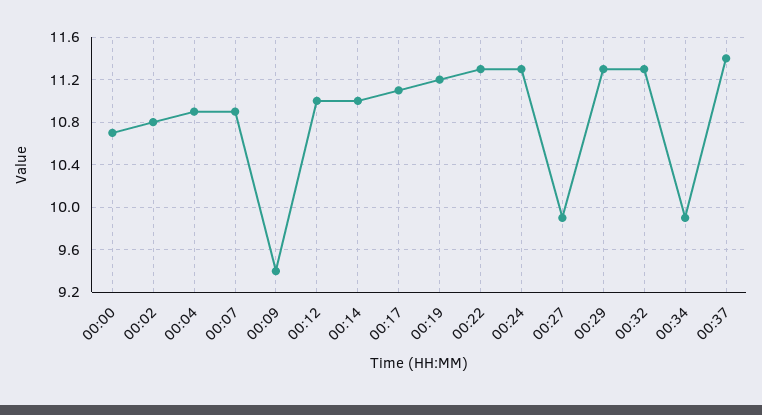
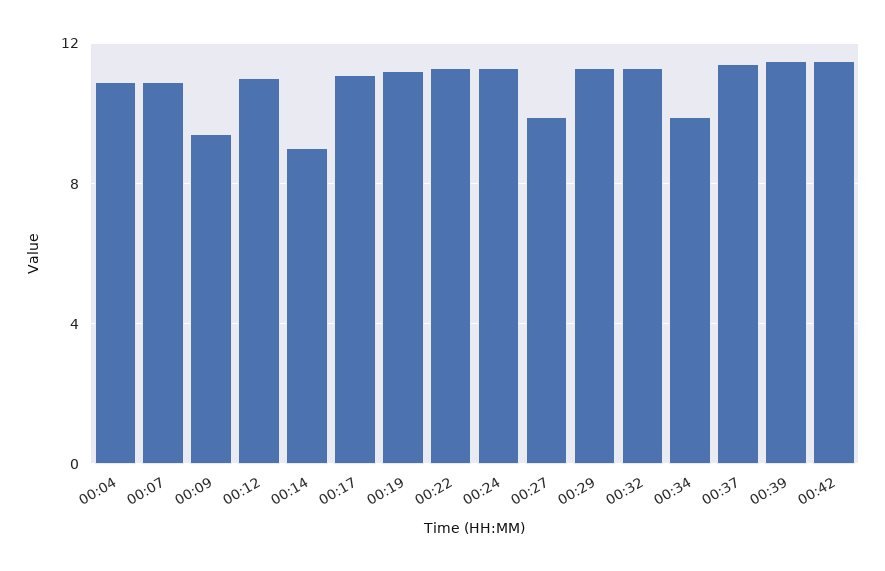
00:00: 10.7 -> none
00:02: 10.8 -> none
00:14: 11 -> 9
00:39: none -> 11.5
00:42: none -> 11.5

